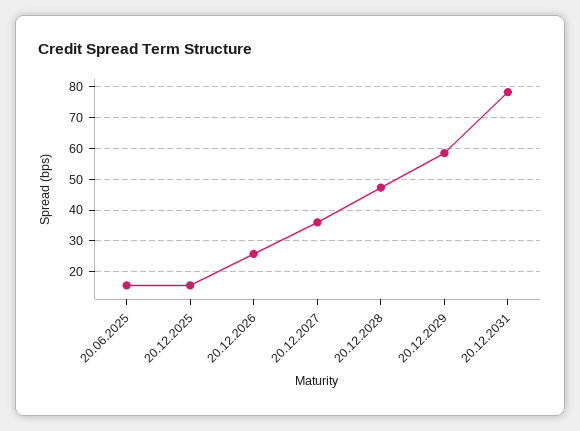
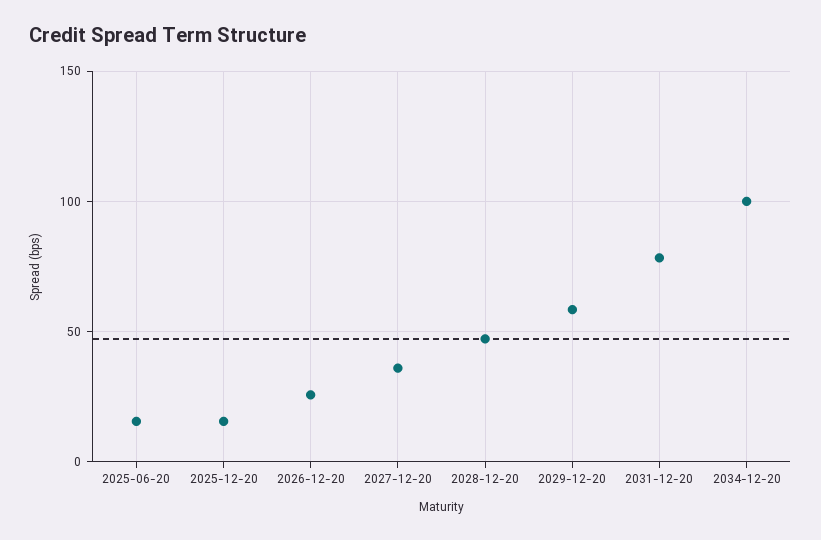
2034-12-20: none -> 100

